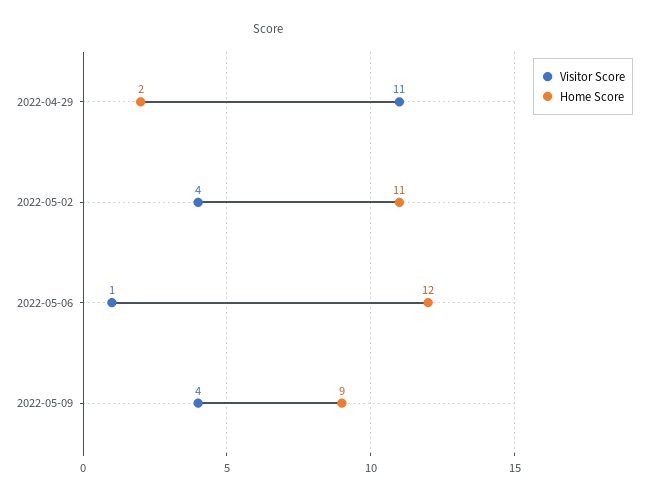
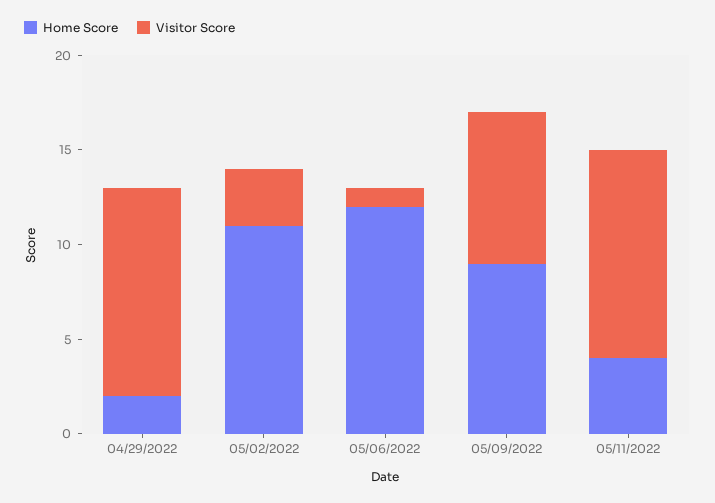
Visitor Score, 2022-05-02: 4 -> 3
Visitor Score, 2022-05-09: 4 -> 8
Home Score, 05/11/2022: none -> 4
Visitor Score, 05/11/2022: none -> 11

